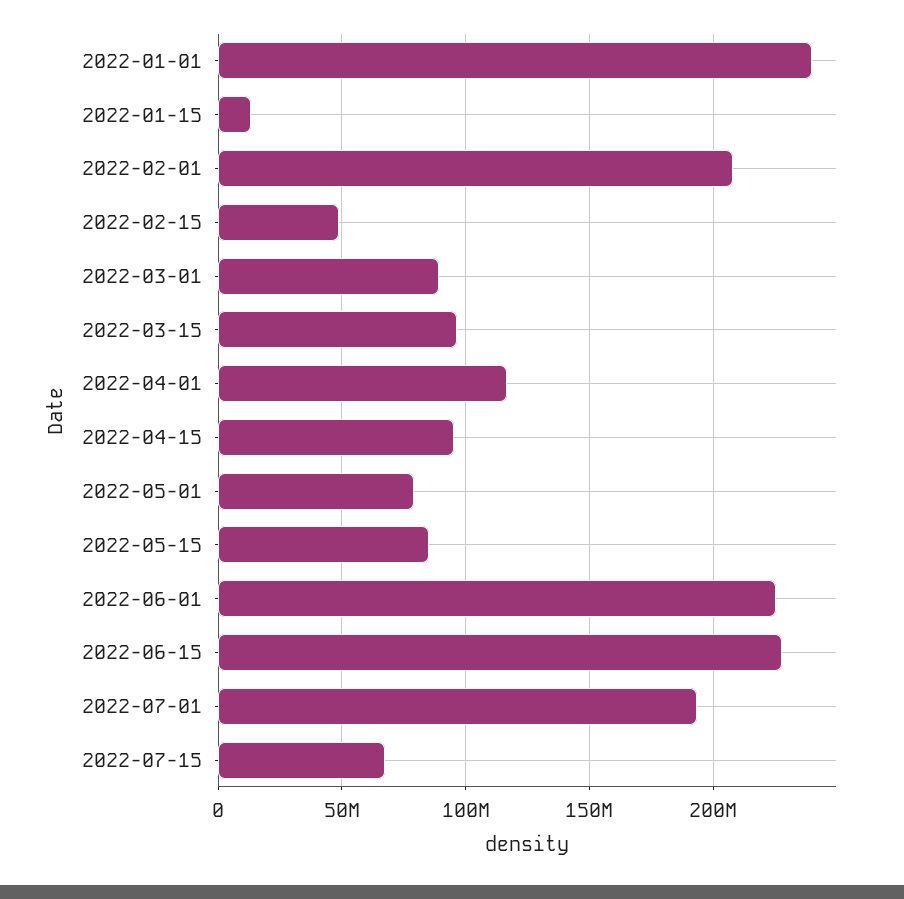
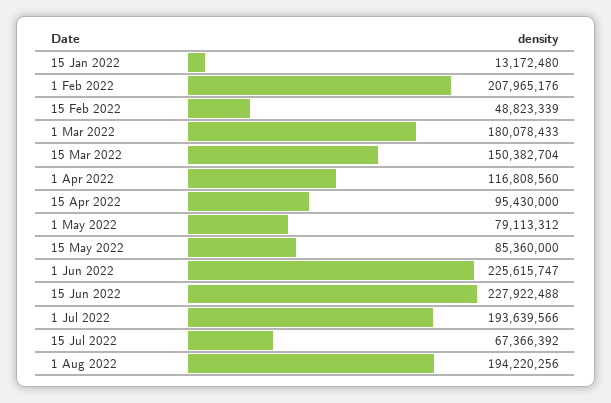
2022-01-01: 240000000 -> none
2022-03-01: 90000000 -> 180078433
2022-03-15: 95000000 -> 150382704
1 Aug 2022: none -> 194220256

